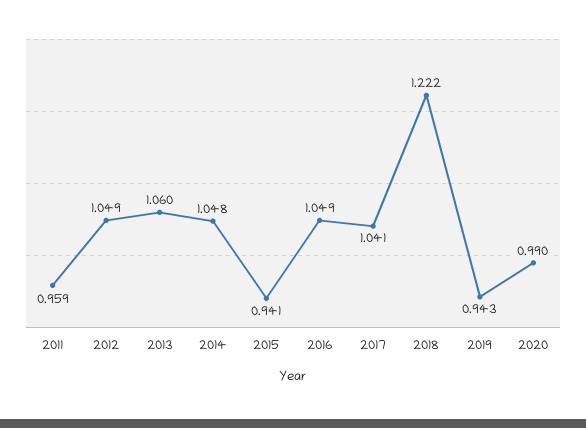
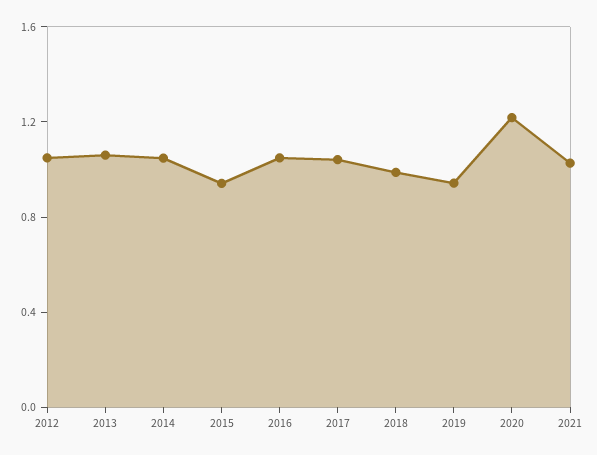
2011: 0.959 -> none
2018: 1.222 -> 1
2020: 0.99 -> 1.2
2021: none -> 1

